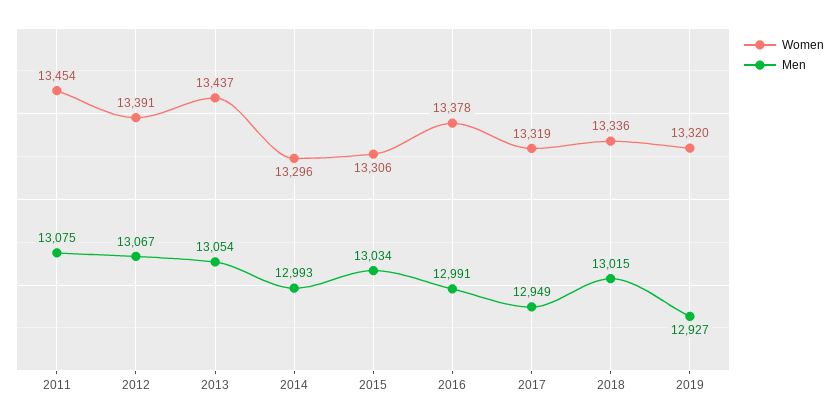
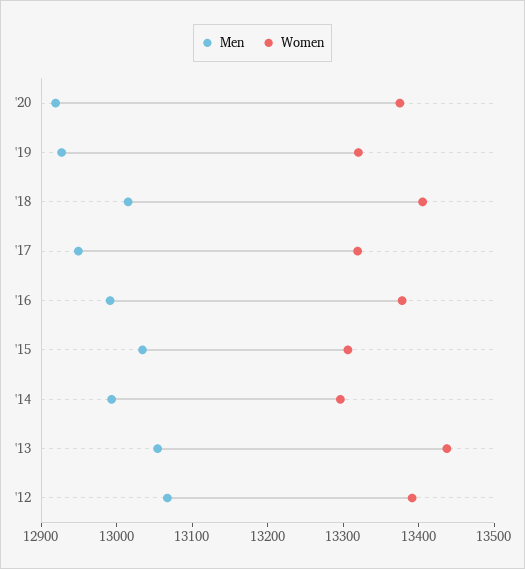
Women, 2011: 13454 -> none
Men, 2011: 13075 -> none
Women, 2018: 13336 -> 13400
Men, '20: none -> 12920
Women, '20: none -> 13380

